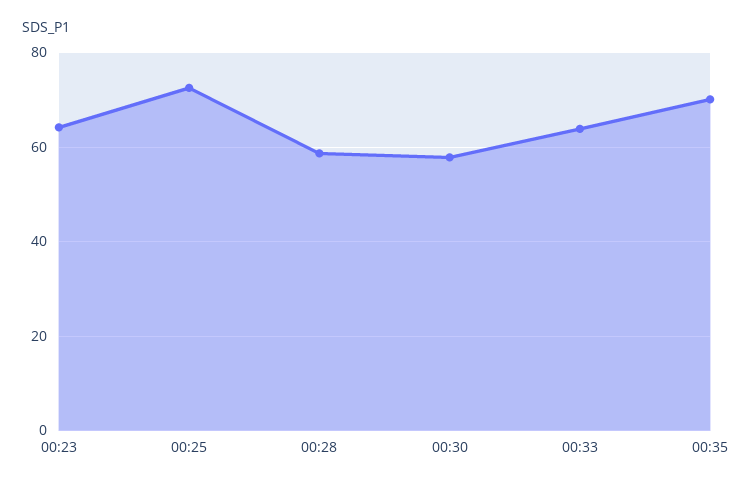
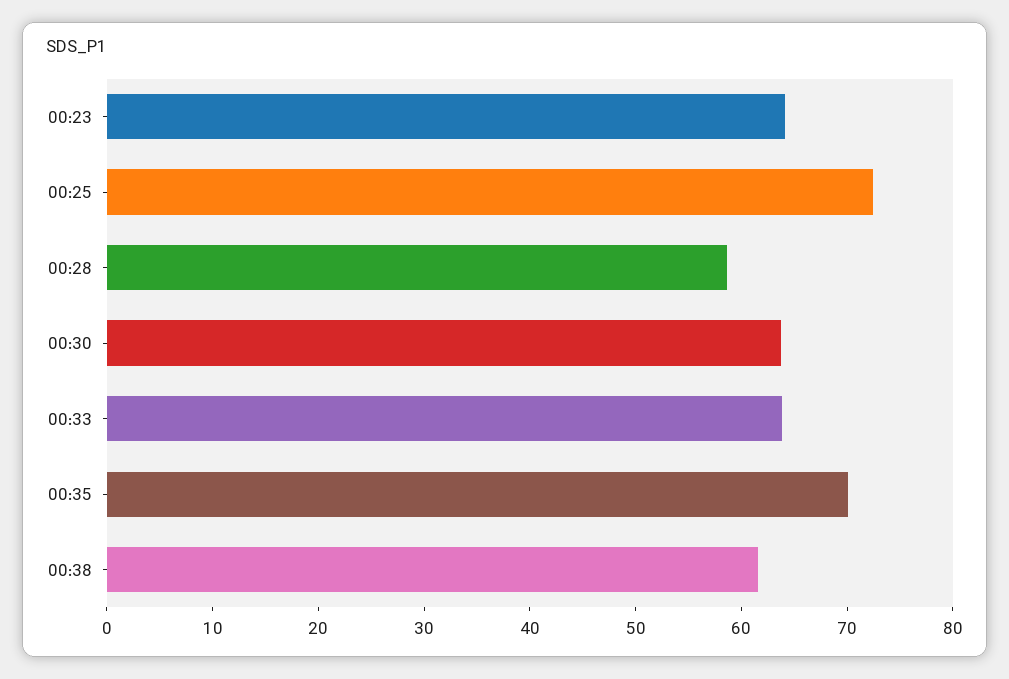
00:30: 58 -> 64
00:38: none -> 62

